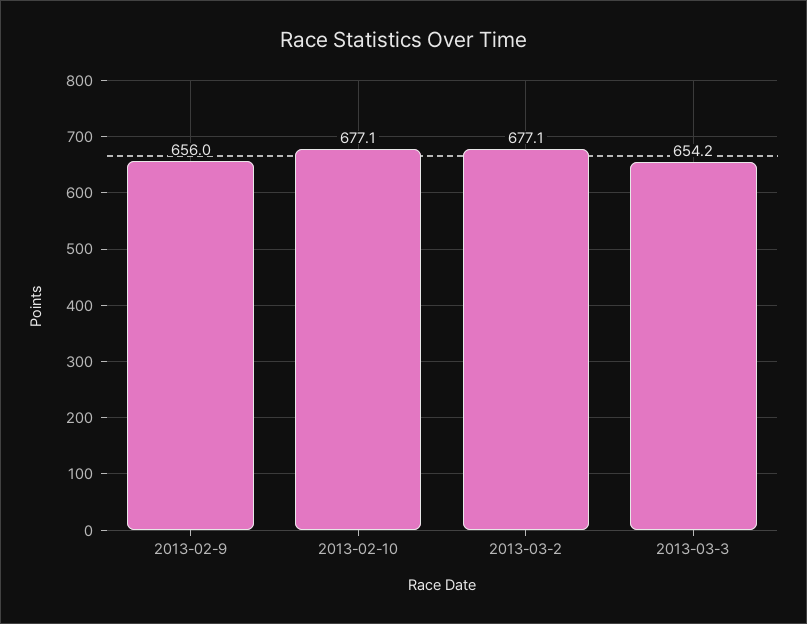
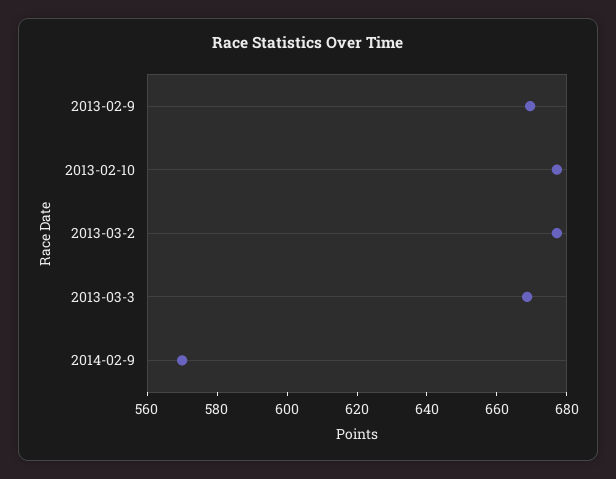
2013-02-9: 656 -> 670
2013-03-3: 654.2 -> 670
2014-02-9: none -> 570

